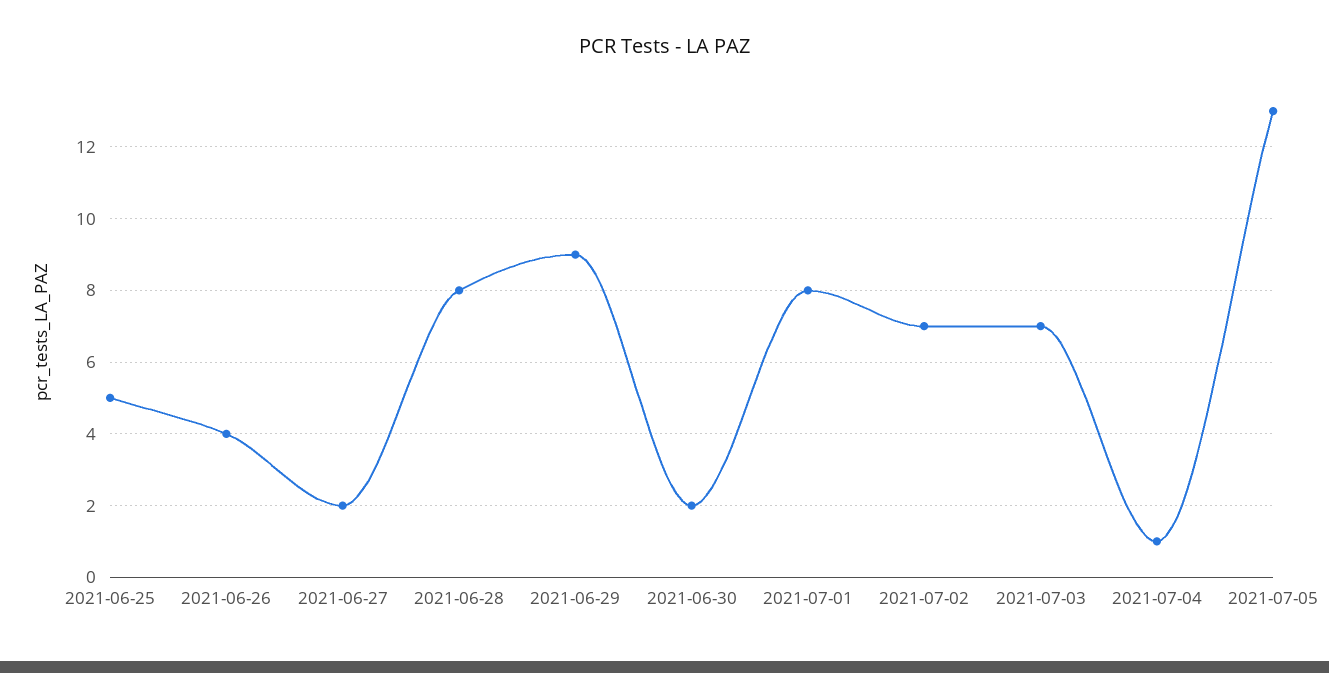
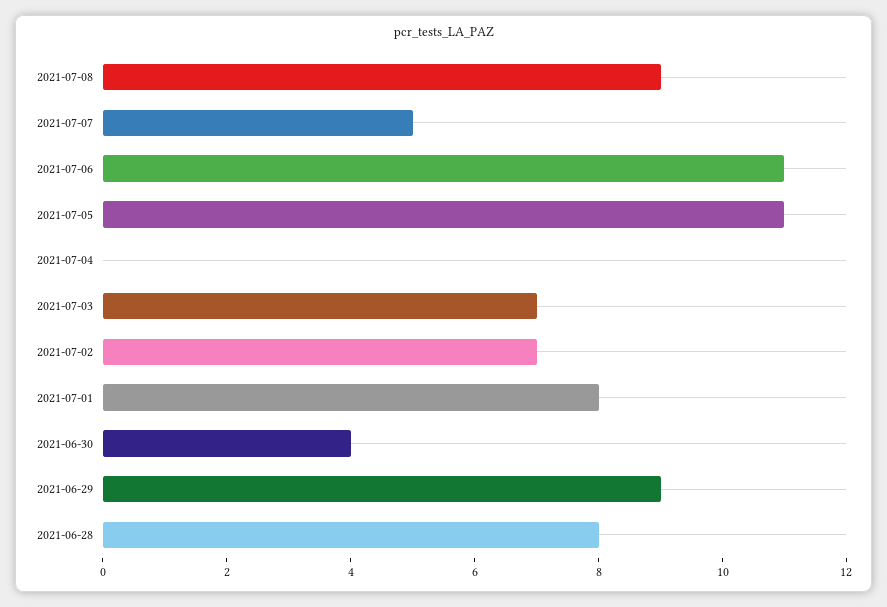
2021-06-25: 5 -> none
2021-06-26: 4 -> none
2021-06-27: 2 -> none
2021-06-30: 2 -> 4
2021-07-04: 1 -> 0
2021-07-05: 13 -> 11
2021-07-08: none -> 9
2021-07-07: none -> 5
2021-07-06: none -> 11

